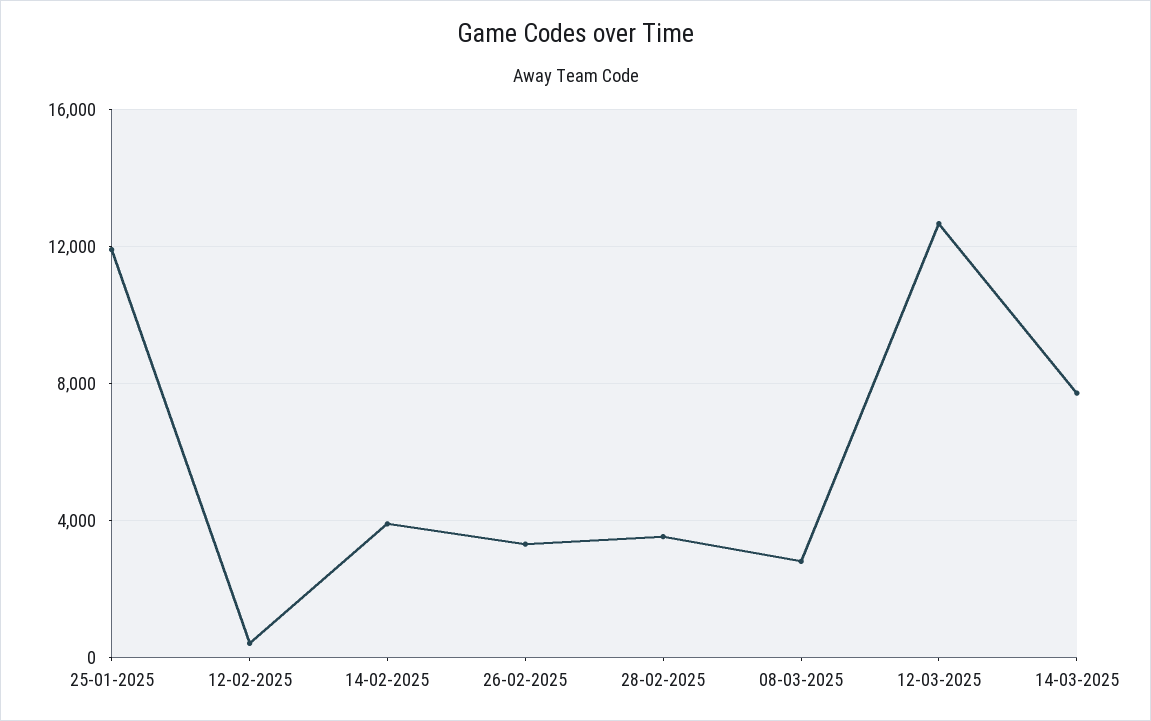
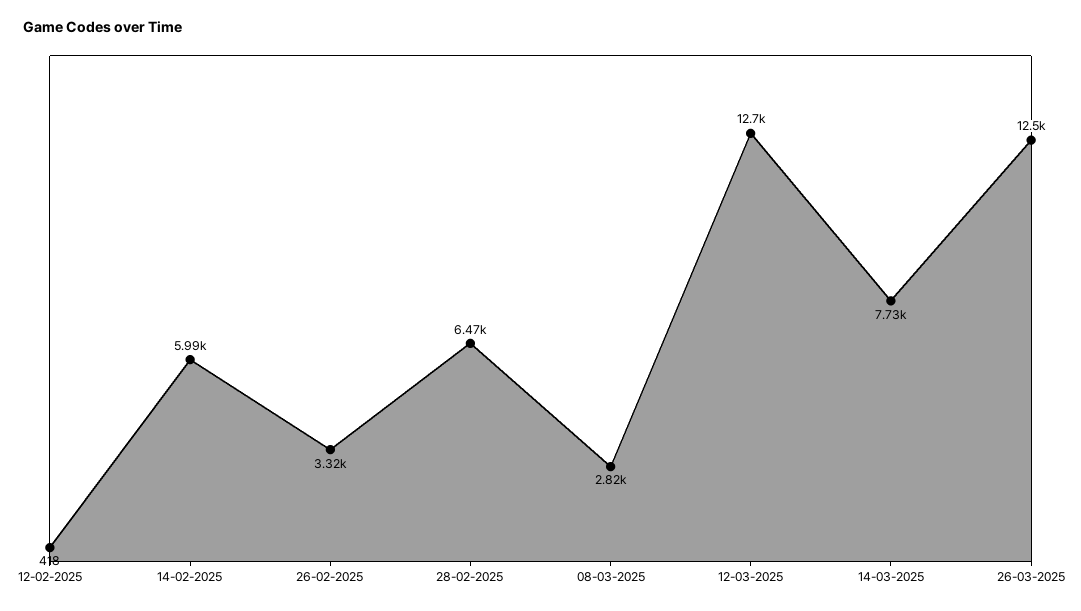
25-01-2025: 12000 -> none
14-02-2025: 4000 -> 5990
28-02-2025: 3500 -> 6470
26-03-2025: none -> 12500

